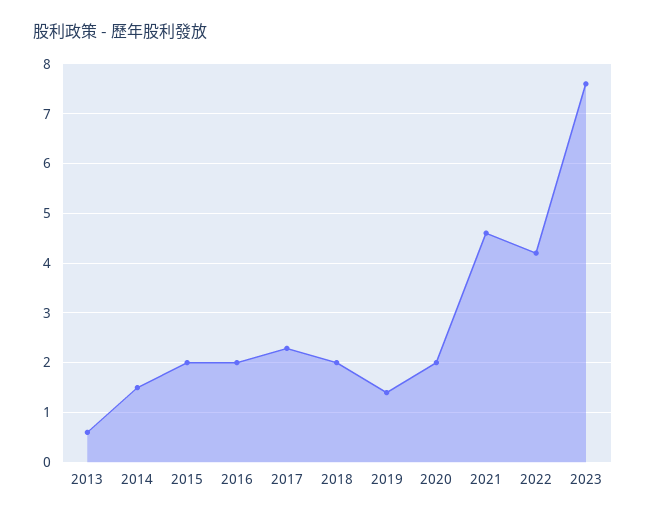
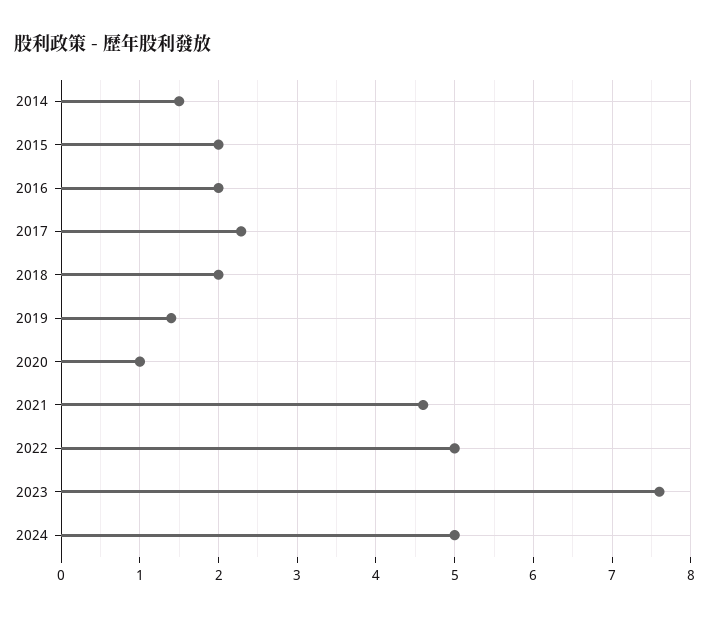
2013: 0.6 -> none
2020: 2 -> 1
2022: 4.2 -> 5
2024: none -> 5

